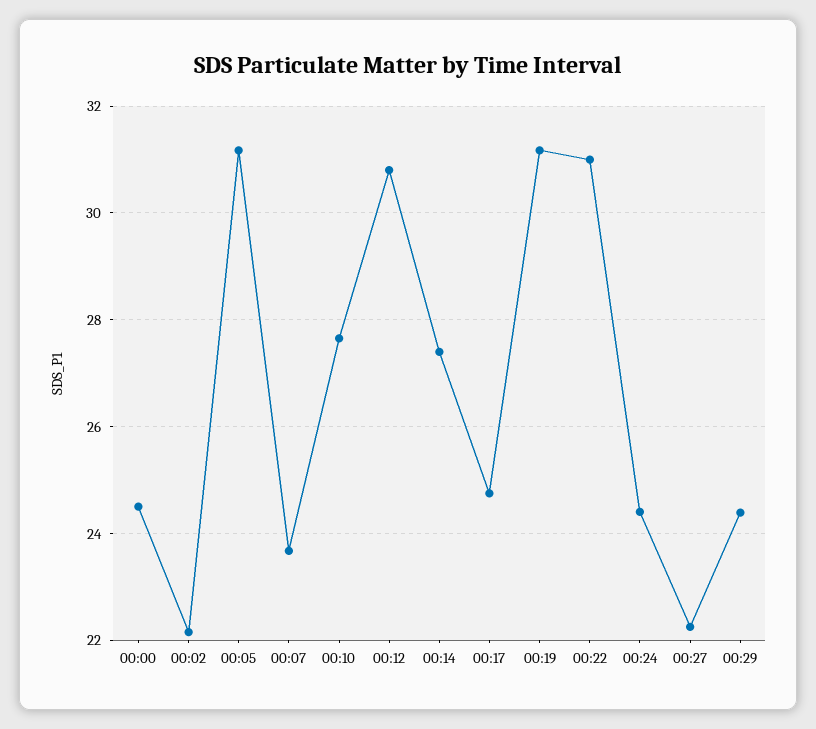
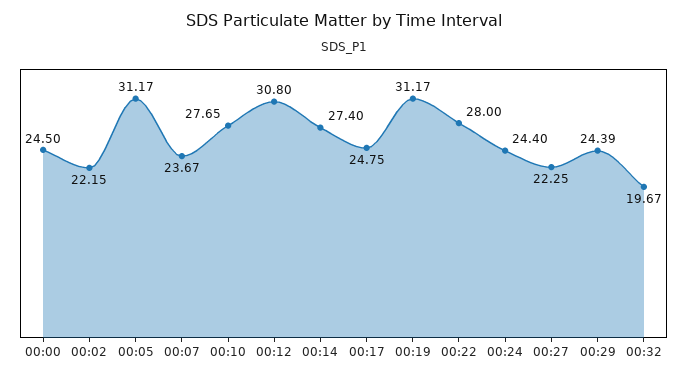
00:22: 31 -> 28
00:32: none -> 19.67

